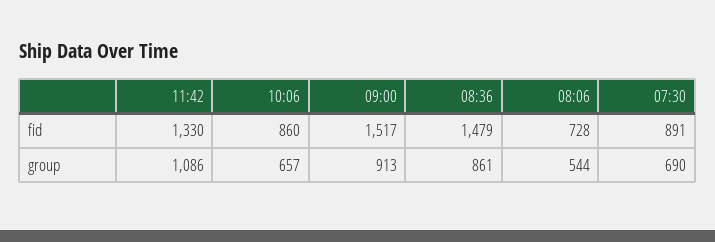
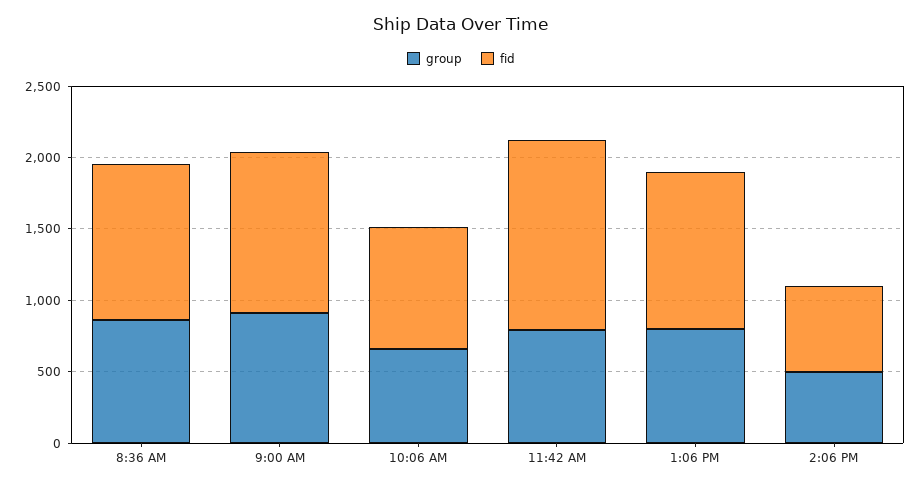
fid, 09:00: 1517 -> 1100
fid, 08:36: 1479 -> 1100
fid, 08:06: 728 -> none
fid, 07:30: 891 -> none
group, 11:42: 1086 -> 800
group, 08:06: 544 -> none
group, 07:30: 690 -> none
group, 1:06 PM: none -> 800
fid, 1:06 PM: none -> 1100
group, 2:06 PM: none -> 500
fid, 2:06 PM: none -> 600

